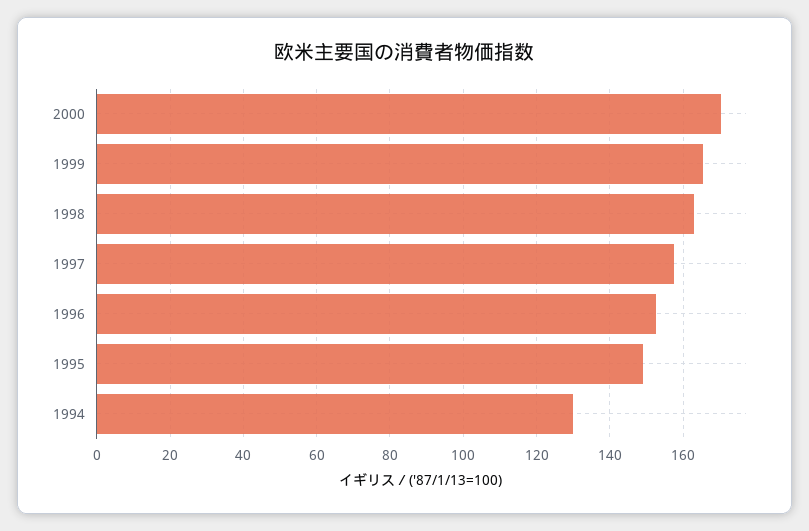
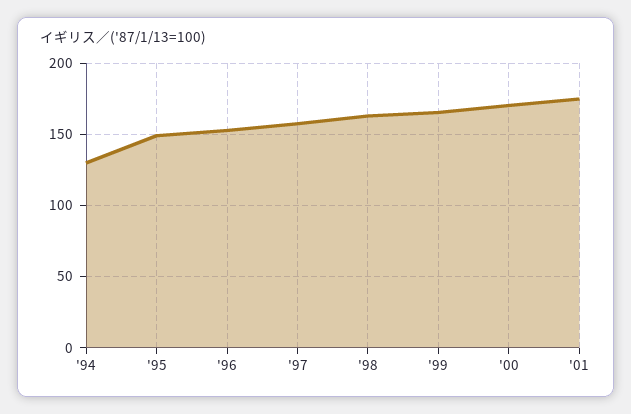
'01: none -> 175

